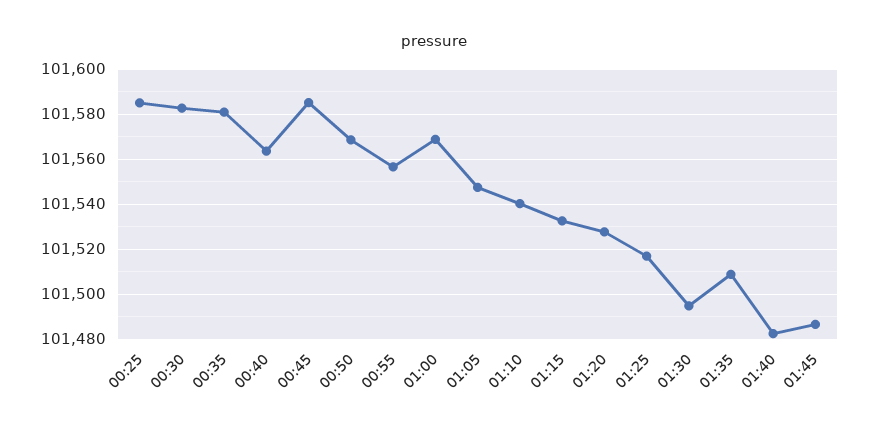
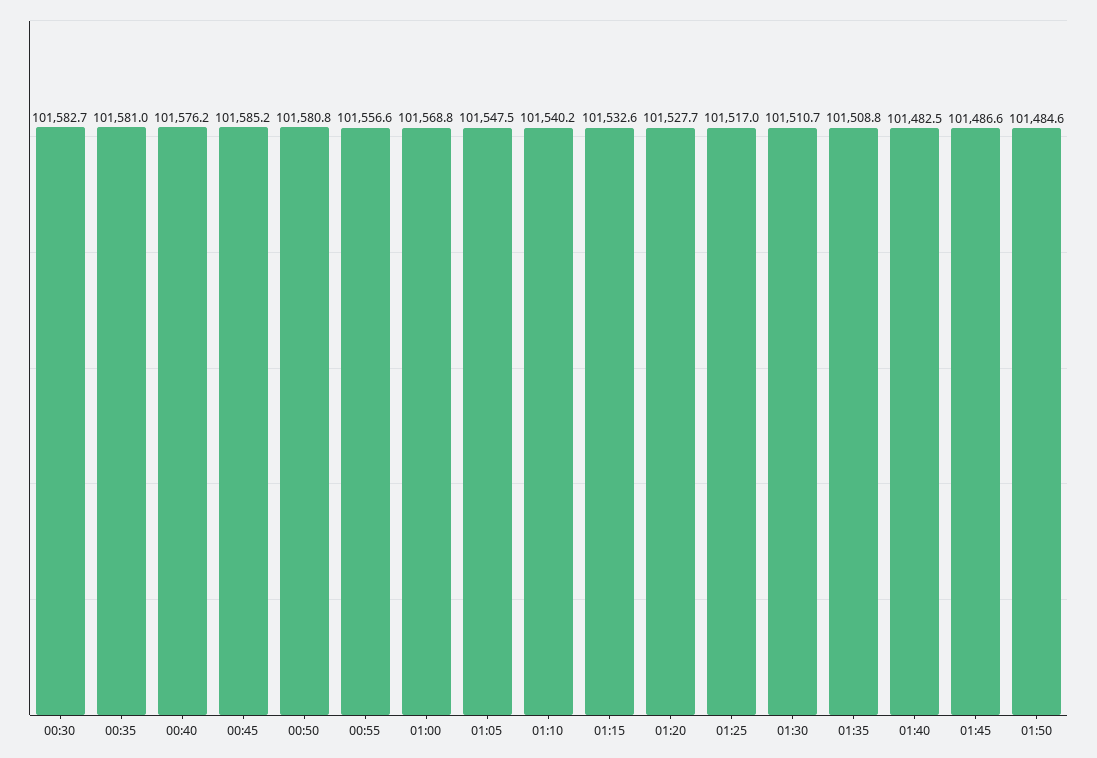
00:25: 101585 -> none
00:40: 101565 -> 101576.2
00:50: 101570 -> 101580.8
01:30: 101495 -> 101510.7
01:50: none -> 101484.6

